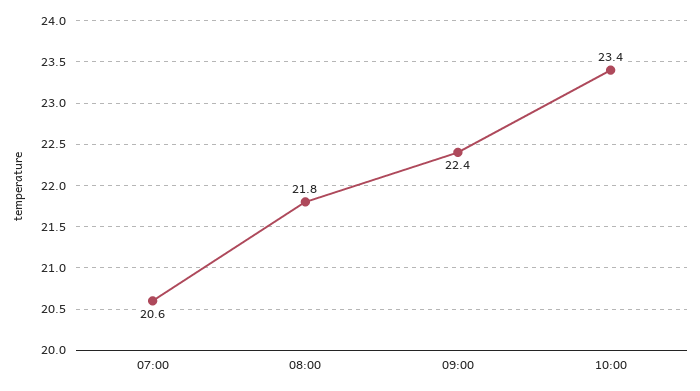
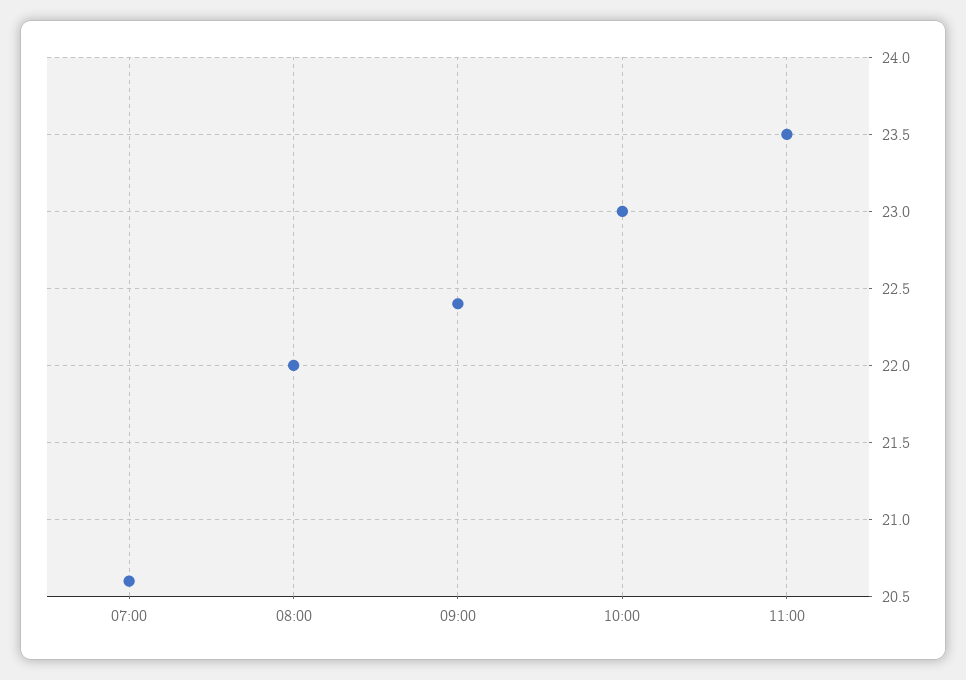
08:00: 21.8 -> 22
10:00: 23.4 -> 23
11:00: none -> 23.5

